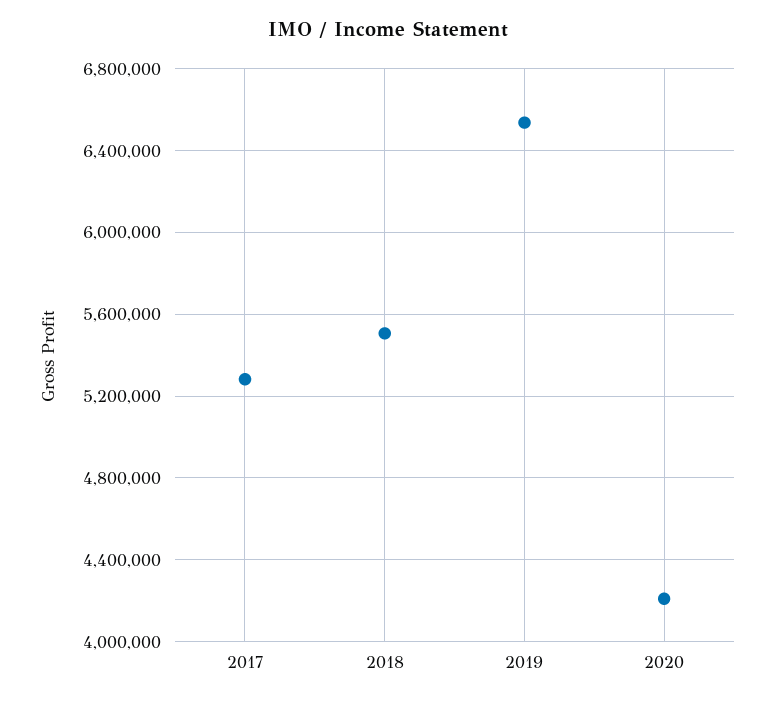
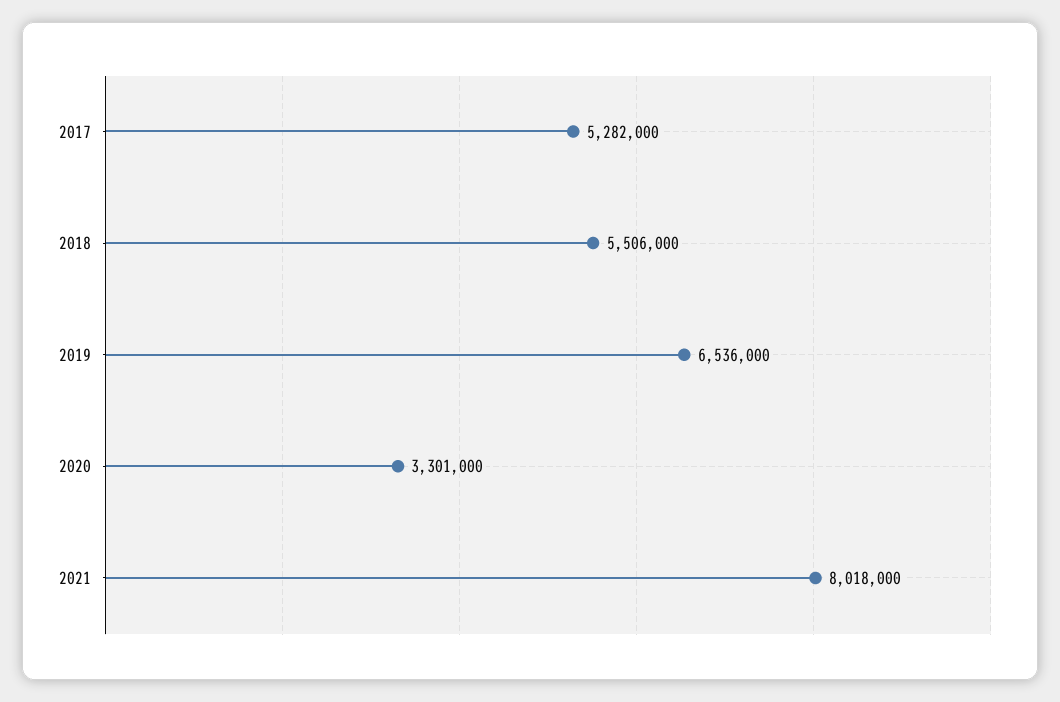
2020: 4200000 -> 3301000
2021: none -> 8018000

